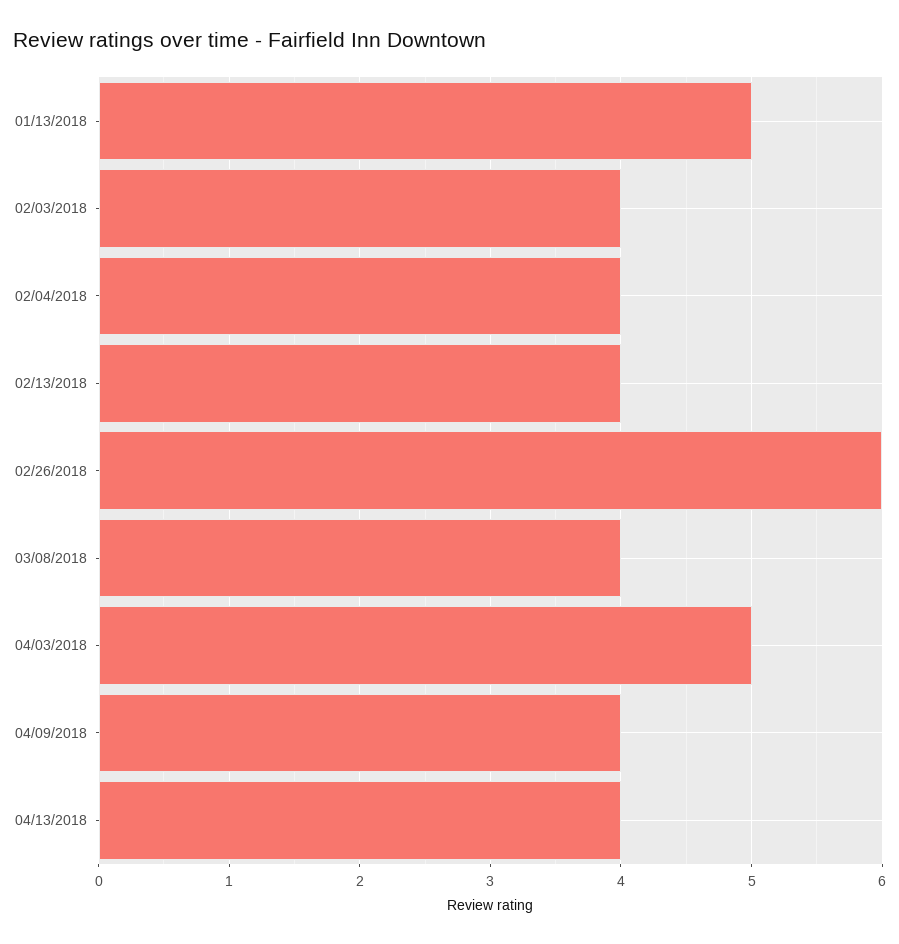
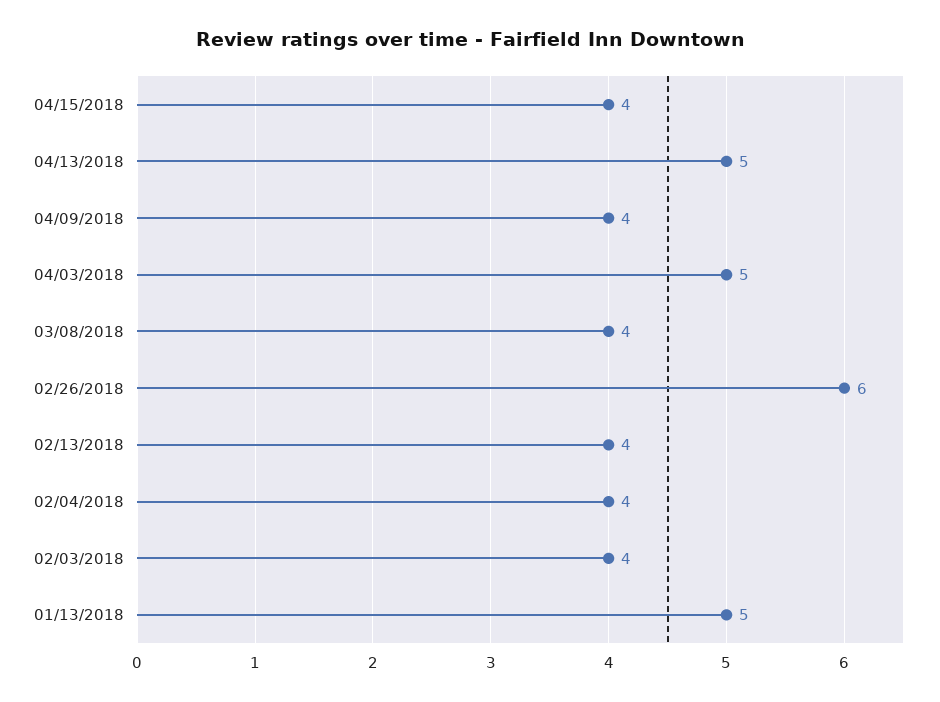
04/13/2018: 4 -> 5
04/15/2018: none -> 4

